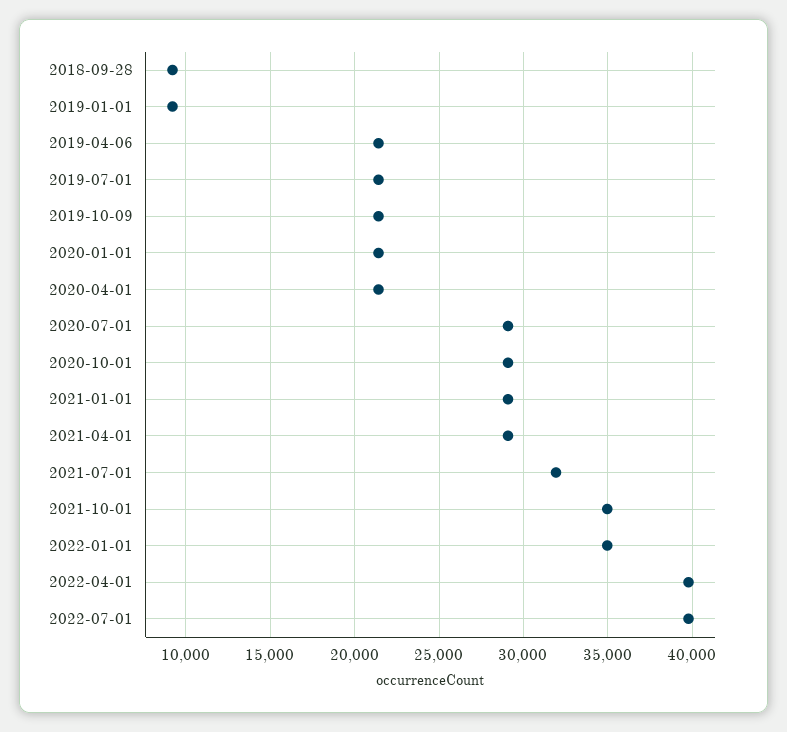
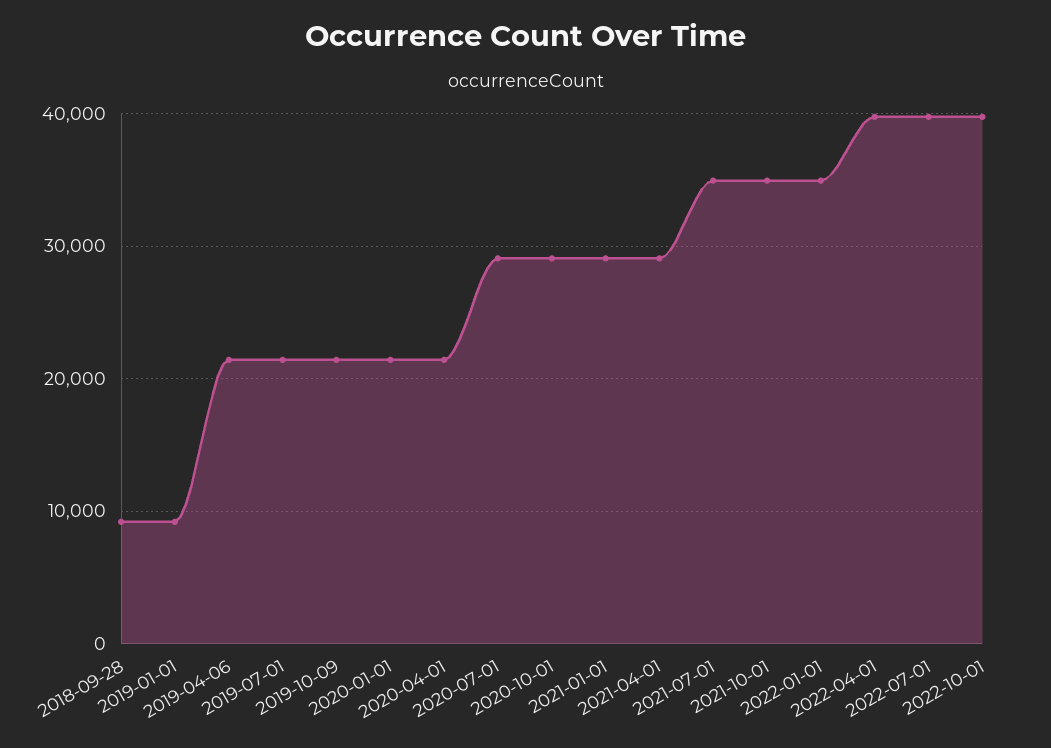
2021-07-01: 32000 -> 35000
2022-10-01: none -> 40000

